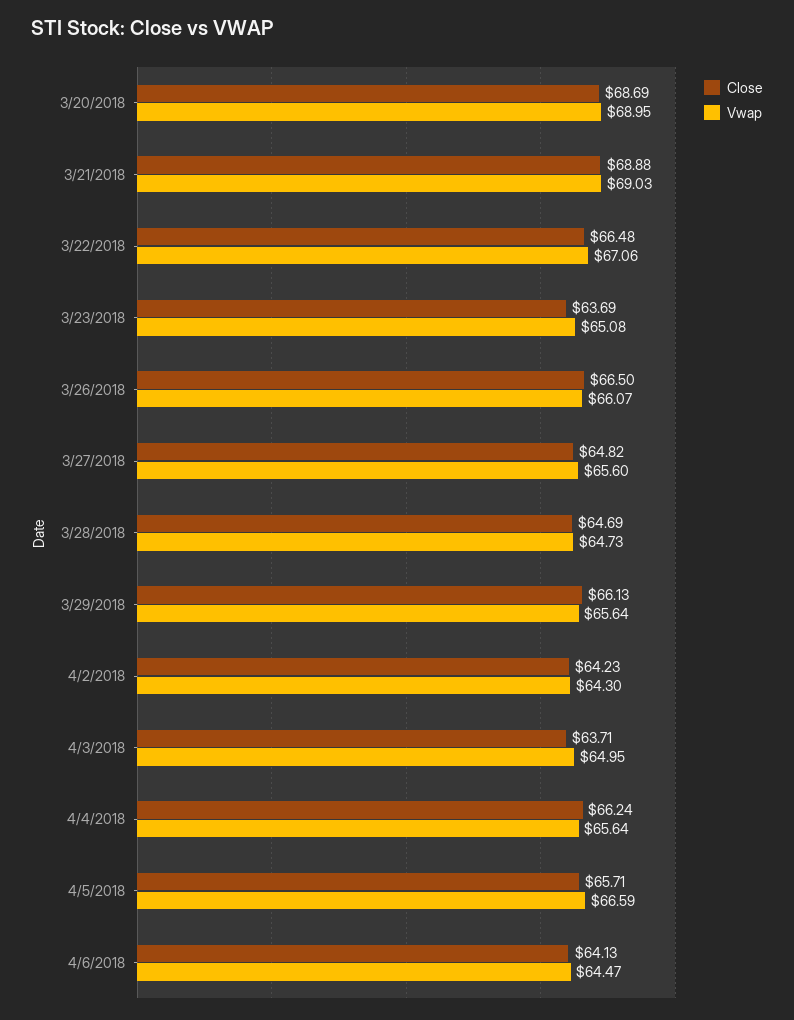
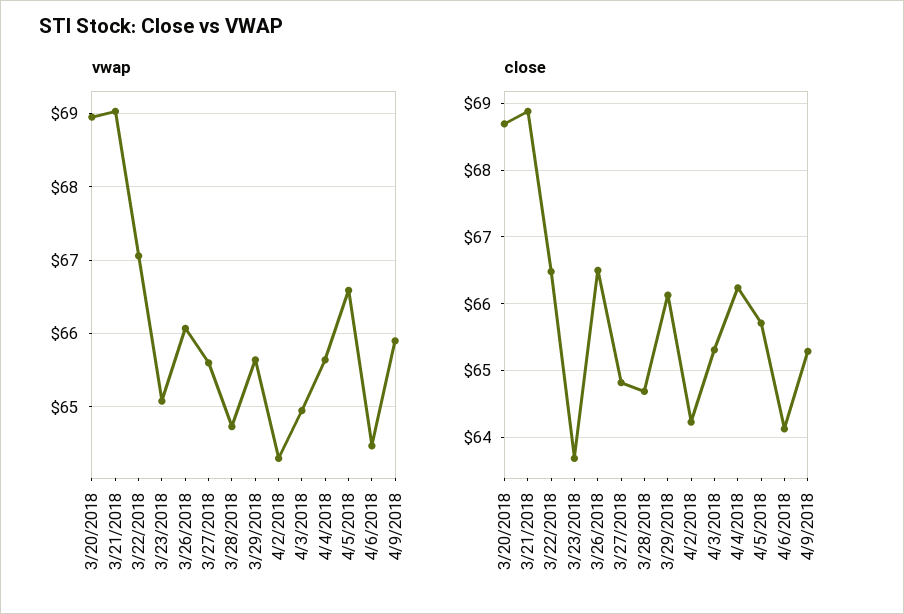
Close, 4/3/2018: 63.71 -> 65.3
Vwap, 4/9/2018: none -> 65.9
Close, 4/9/2018: none -> 65.3

